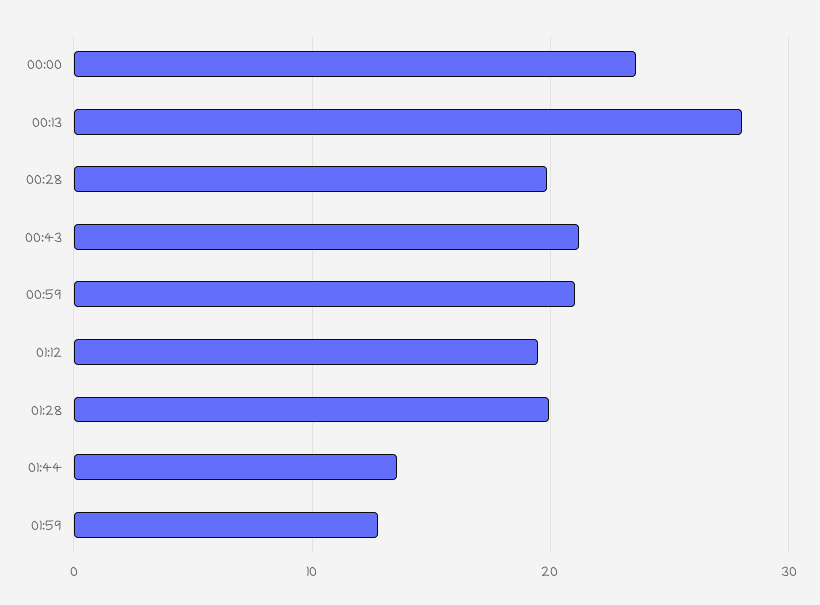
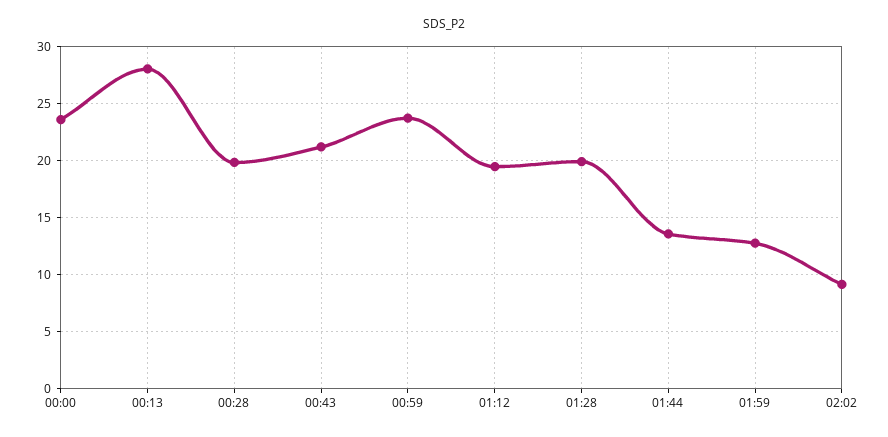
00:59: 21 -> 24
02:02: none -> 9

